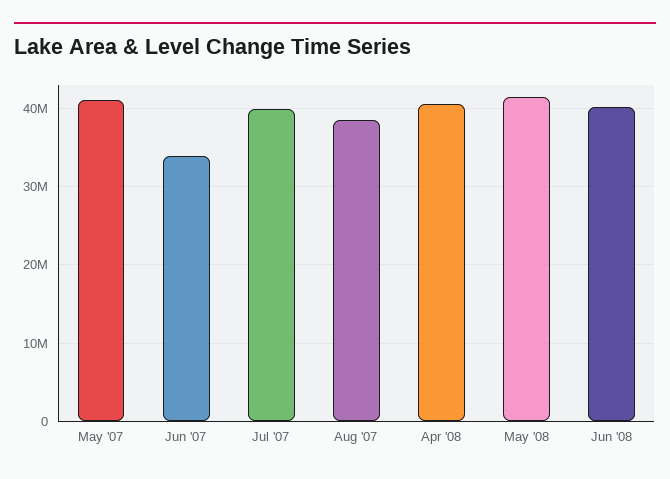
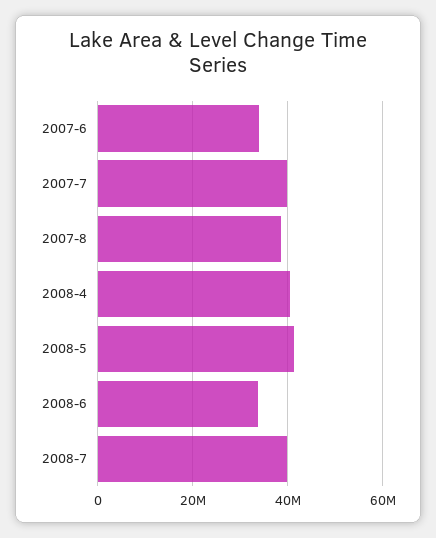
May '07: 41000000 -> none
Jun '08: 40000000 -> 34000000
2008-7: none -> 40000000

